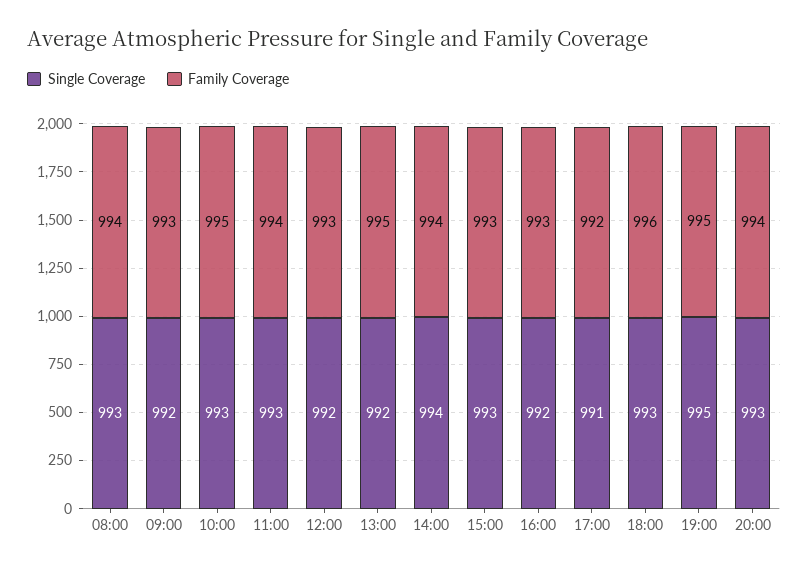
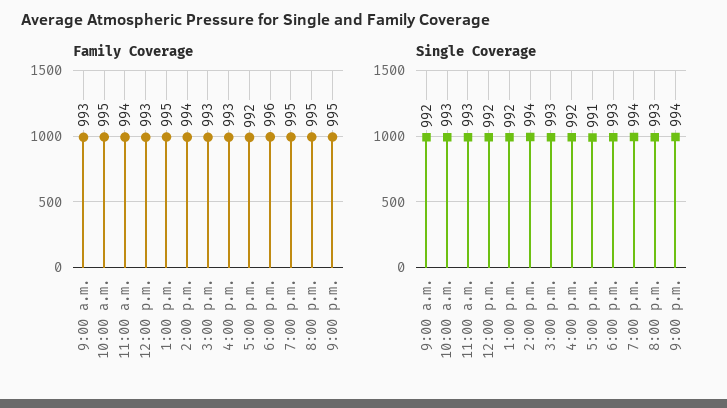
Single Coverage, 08:00: 993 -> none
Family Coverage, 08:00: 994 -> none
Single Coverage, 19:00: 995 -> 994
Family Coverage, 20:00: 994 -> 995
Family Coverage, 9:00 p.m.: none -> 995
Single Coverage, 9:00 p.m.: none -> 994

